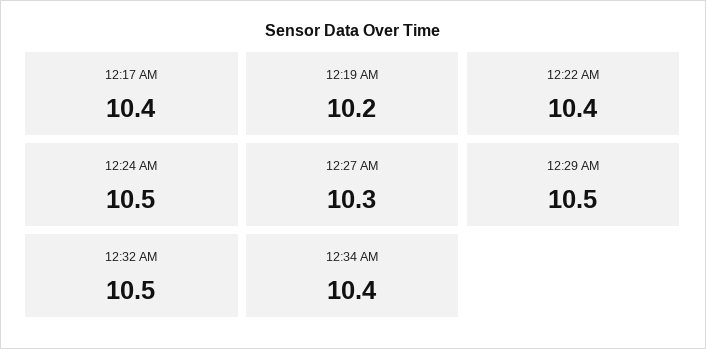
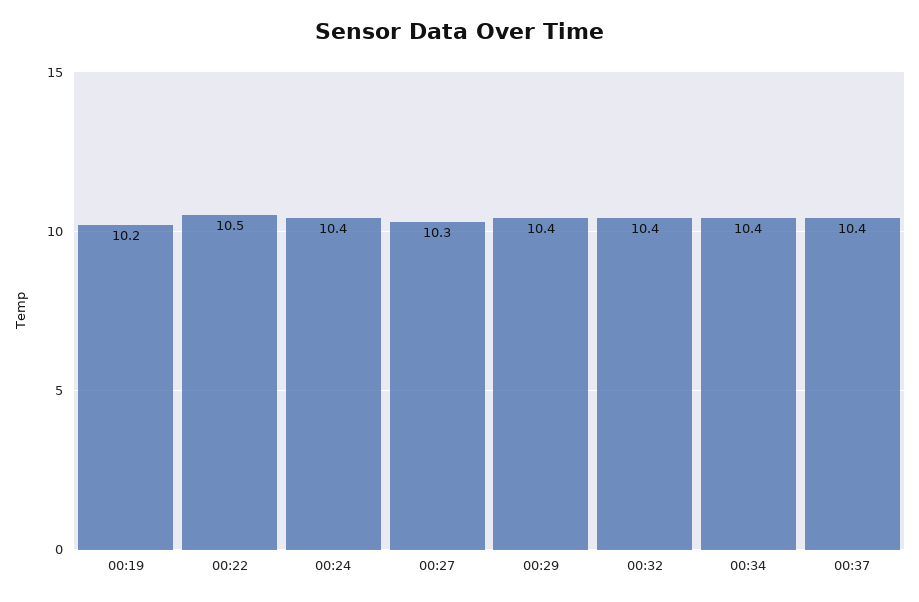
12:17 AM: 10.4 -> none
12:22 AM: 10.4 -> 10.5
12:24 AM: 10.5 -> 10.4
12:29 AM: 10.5 -> 10.4
12:32 AM: 10.5 -> 10.4
00:37: none -> 10.4

